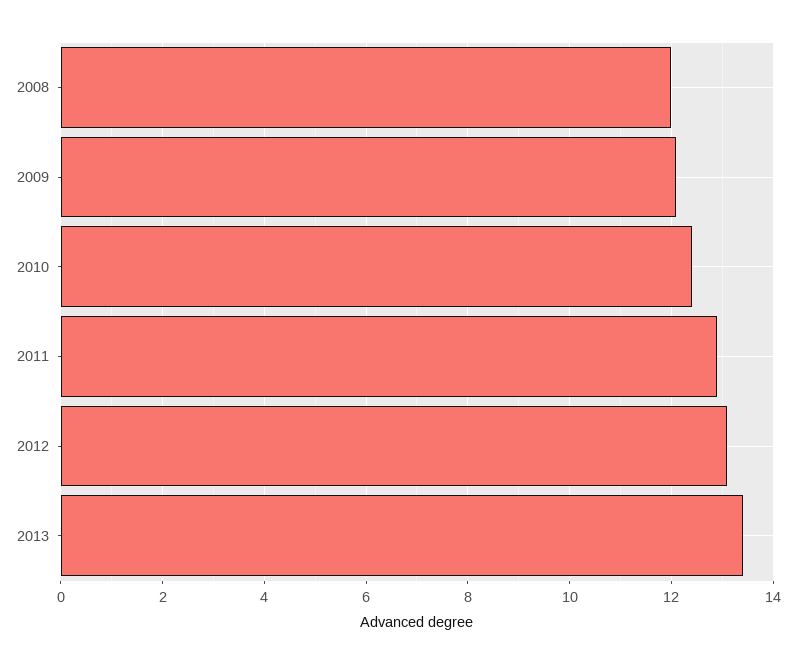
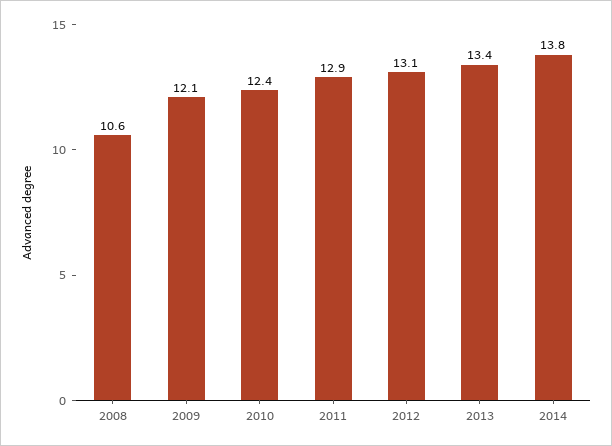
2008: 12 -> 10.6
2014: none -> 13.8

